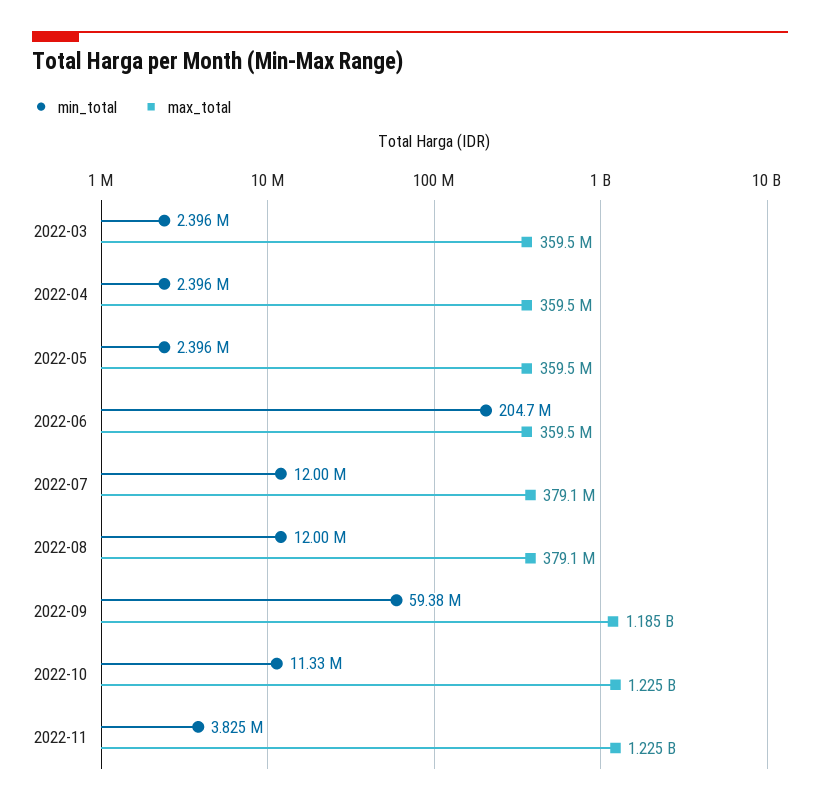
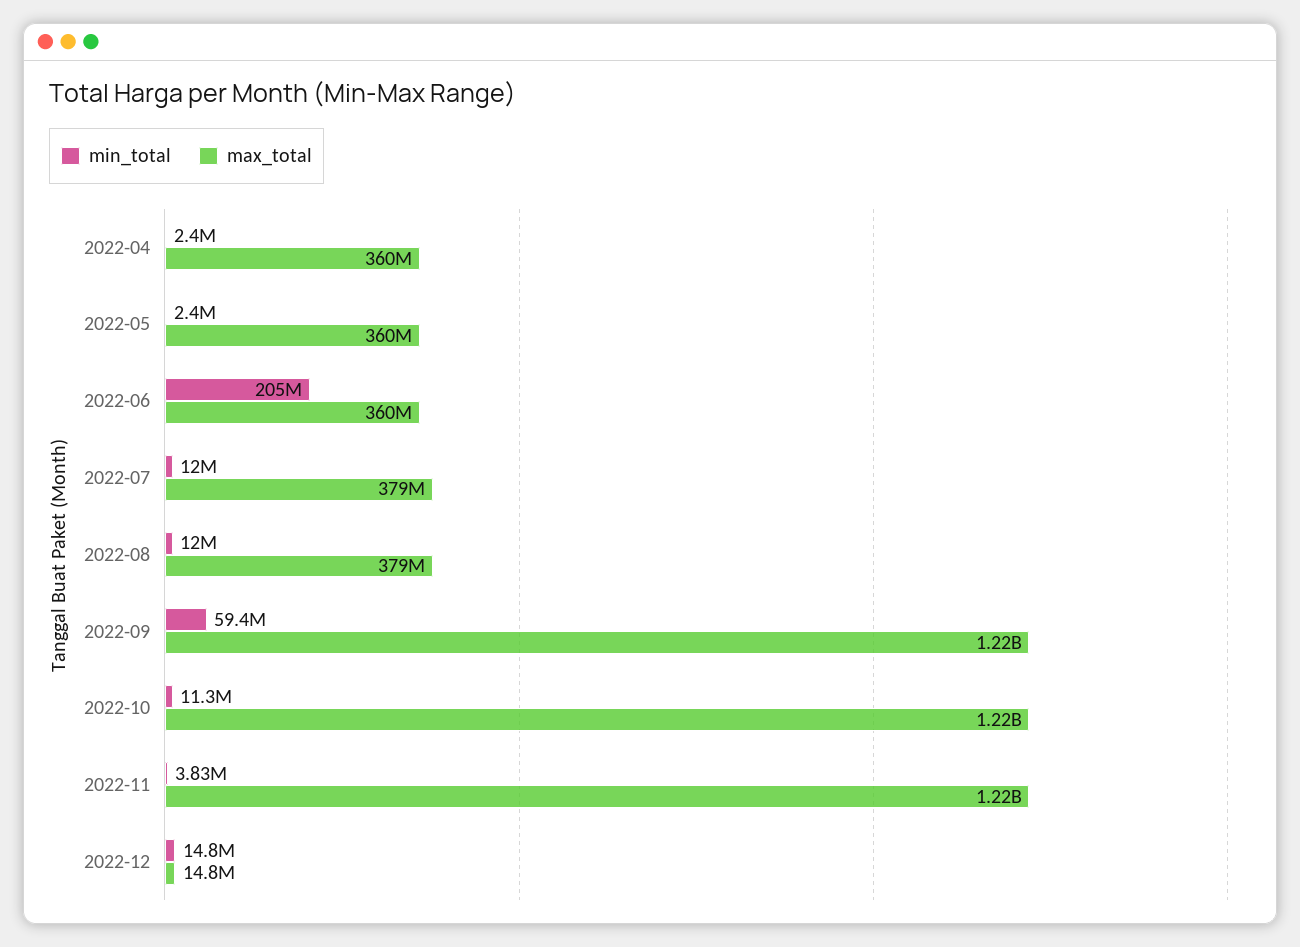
min_total, 2022-03: 2396000 -> none
max_total, 2022-03: 359500000 -> none
max_total, 2022-09: 1185000000 -> 1220000000
min_total, 2022-12: none -> 14800000
max_total, 2022-12: none -> 14800000

